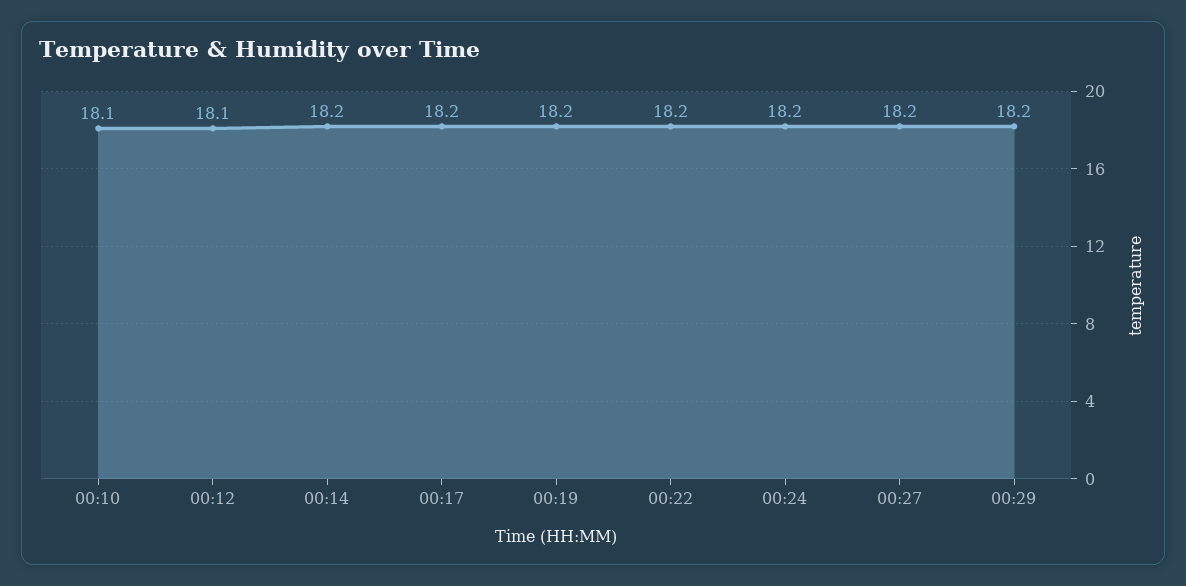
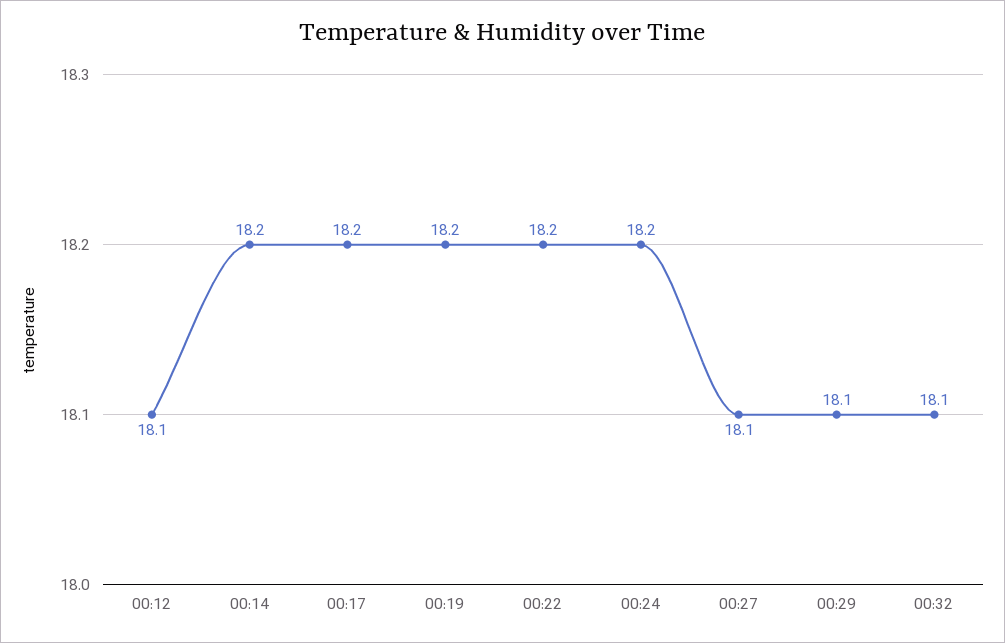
00:10: 18.1 -> none
00:27: 18.2 -> 18.1
00:29: 18.2 -> 18.1
00:32: none -> 18.1

